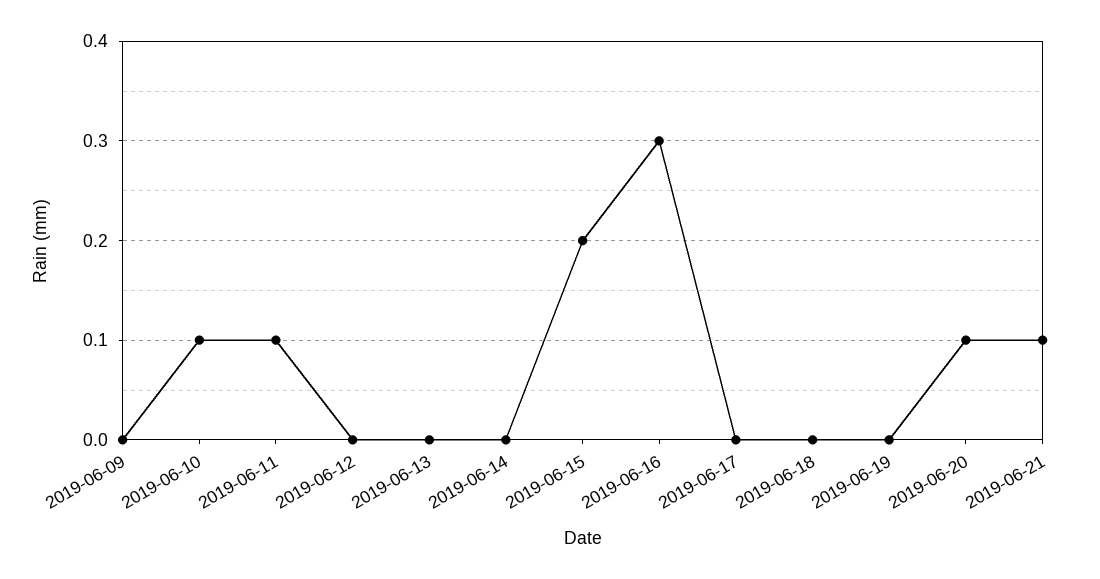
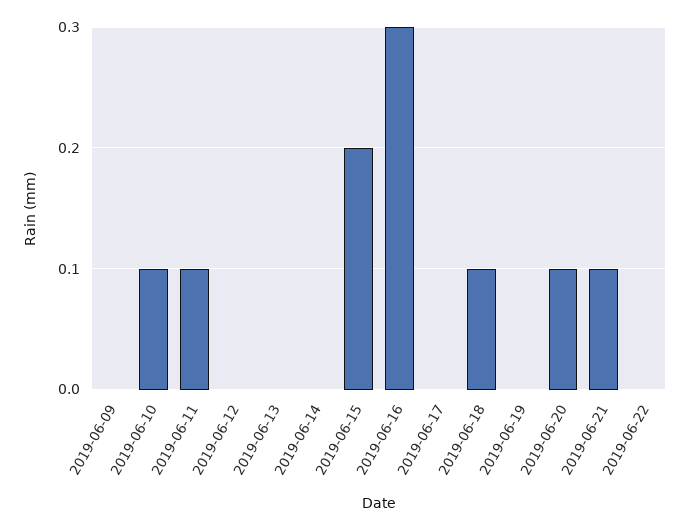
2019-06-18: 0 -> 0.1
2019-06-22: none -> 0

